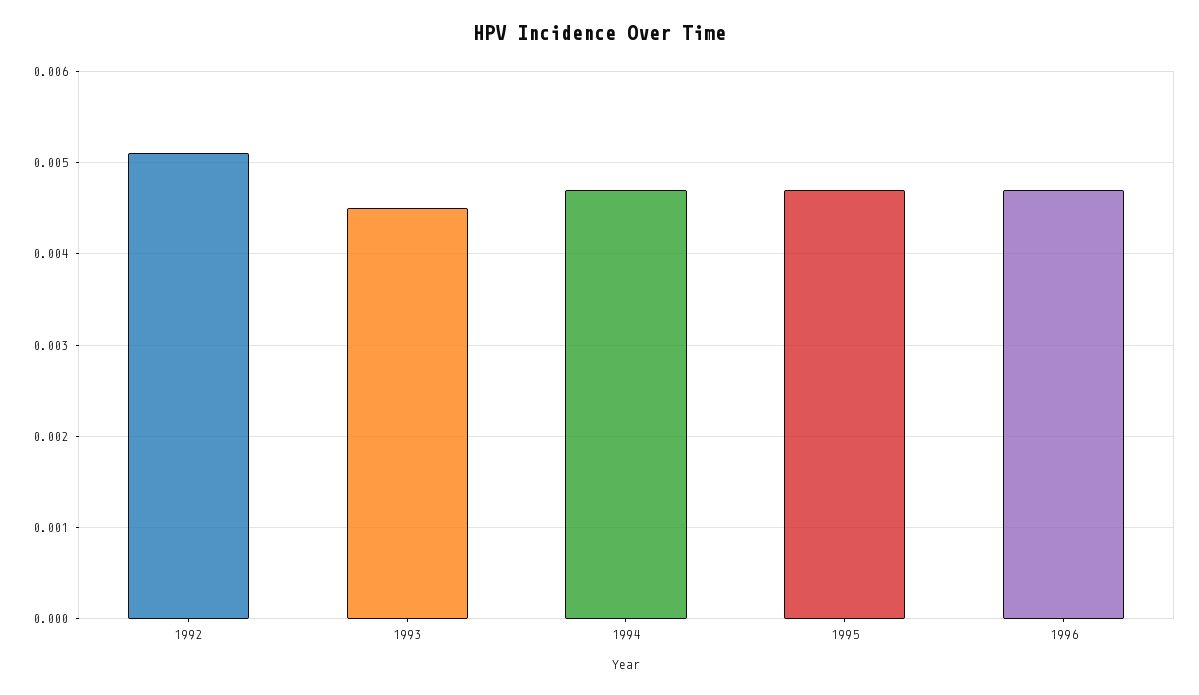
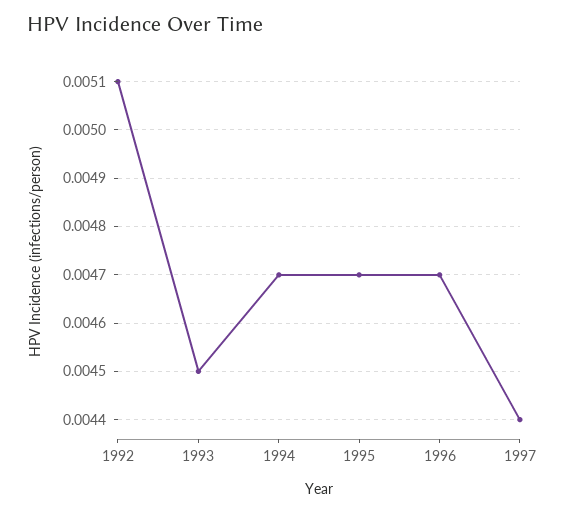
1997: none -> 0.0044

